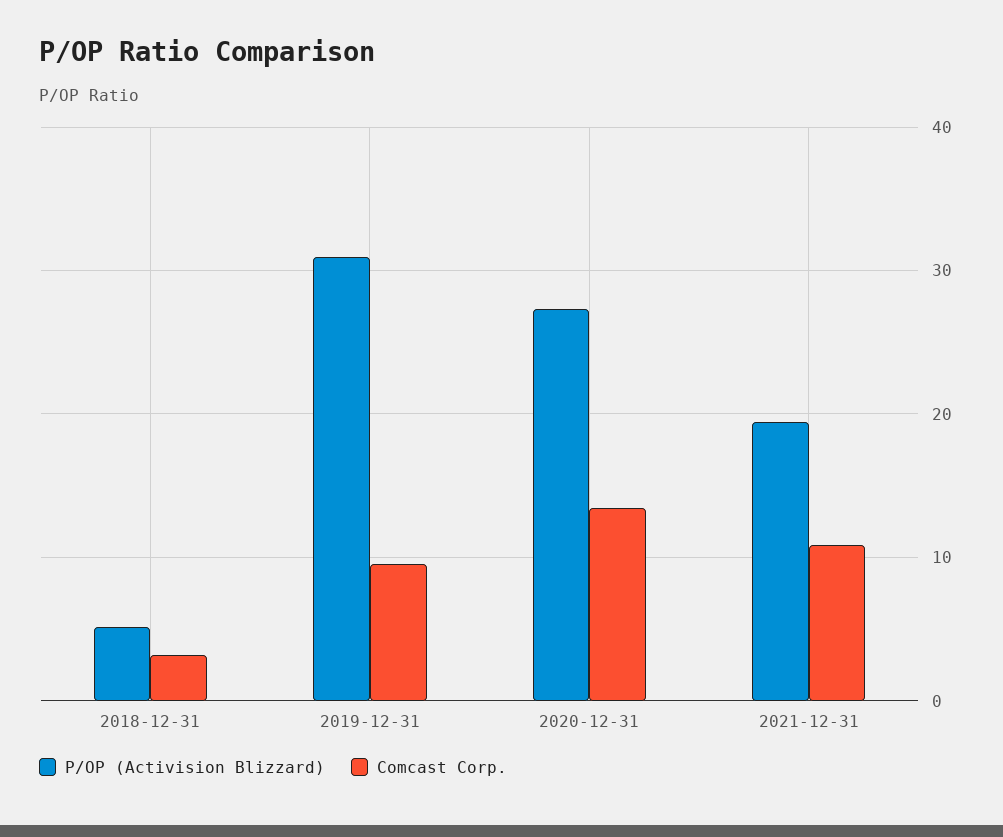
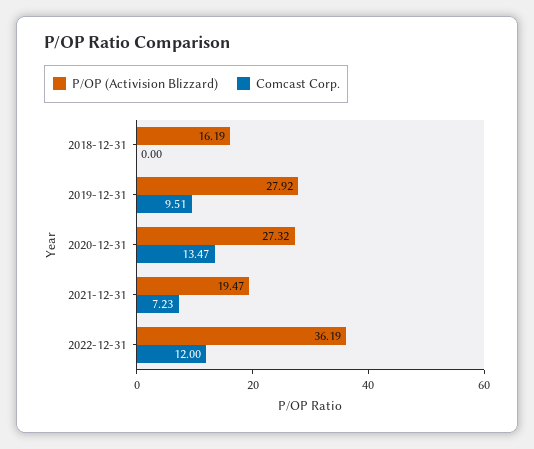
P/OP (Activision Blizzard), 2018-12-31: 5 -> 16.19
Comcast Corp., 2018-12-31: 3 -> 0
P/OP (Activision Blizzard), 2019-12-31: 31 -> 27.92
Comcast Corp., 2021-12-31: 11 -> 7.23
P/OP (Activision Blizzard), 2022-12-31: none -> 36.19
Comcast Corp., 2022-12-31: none -> 12

